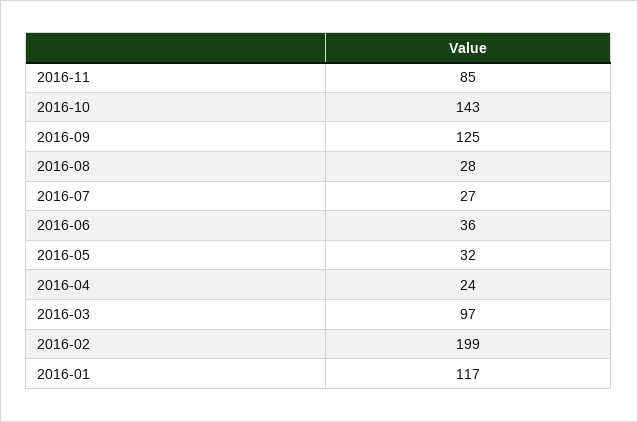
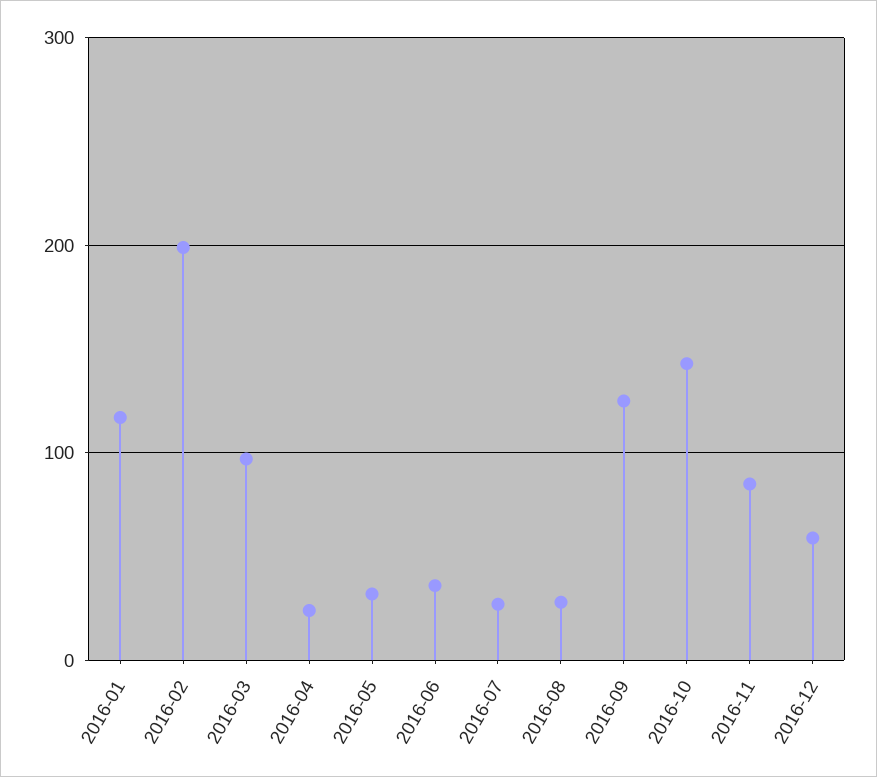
2016-12: none -> 60

